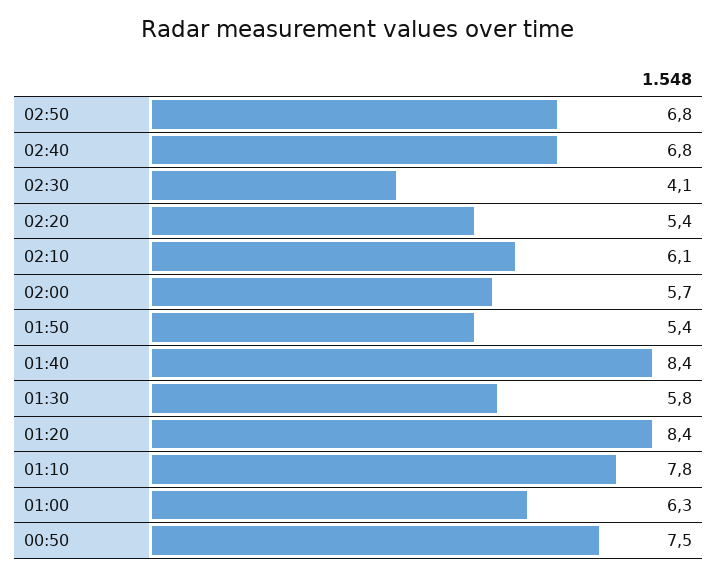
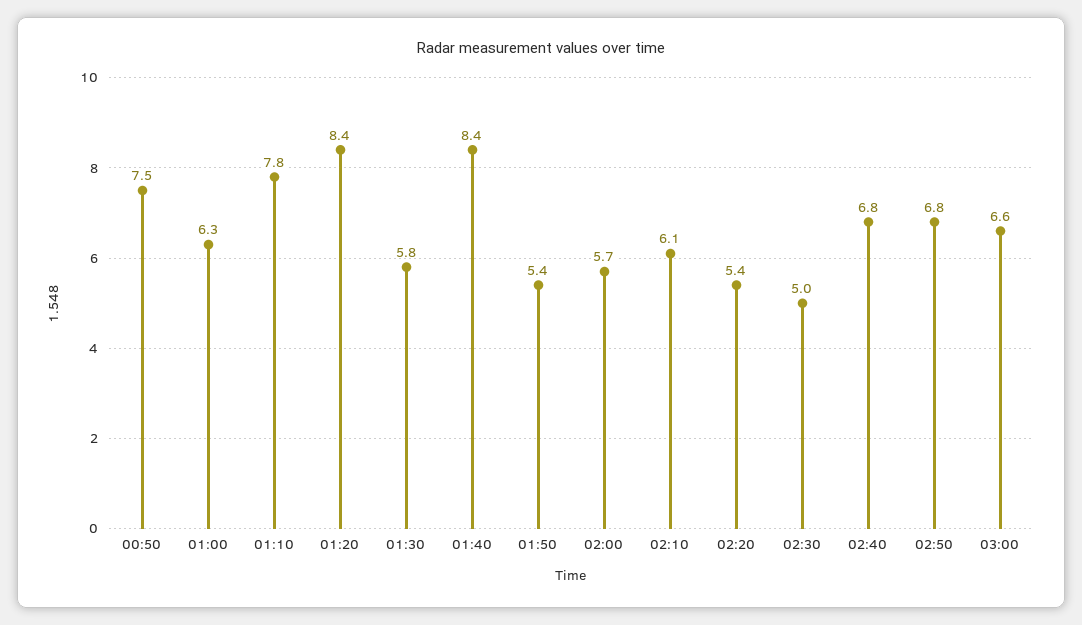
02:30: 4.1 -> 5
03:00: none -> 6.6

